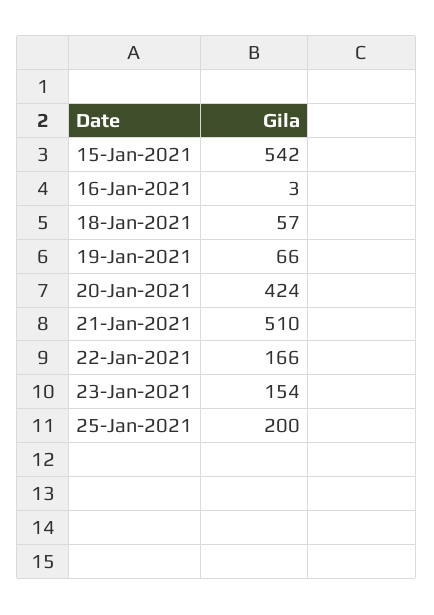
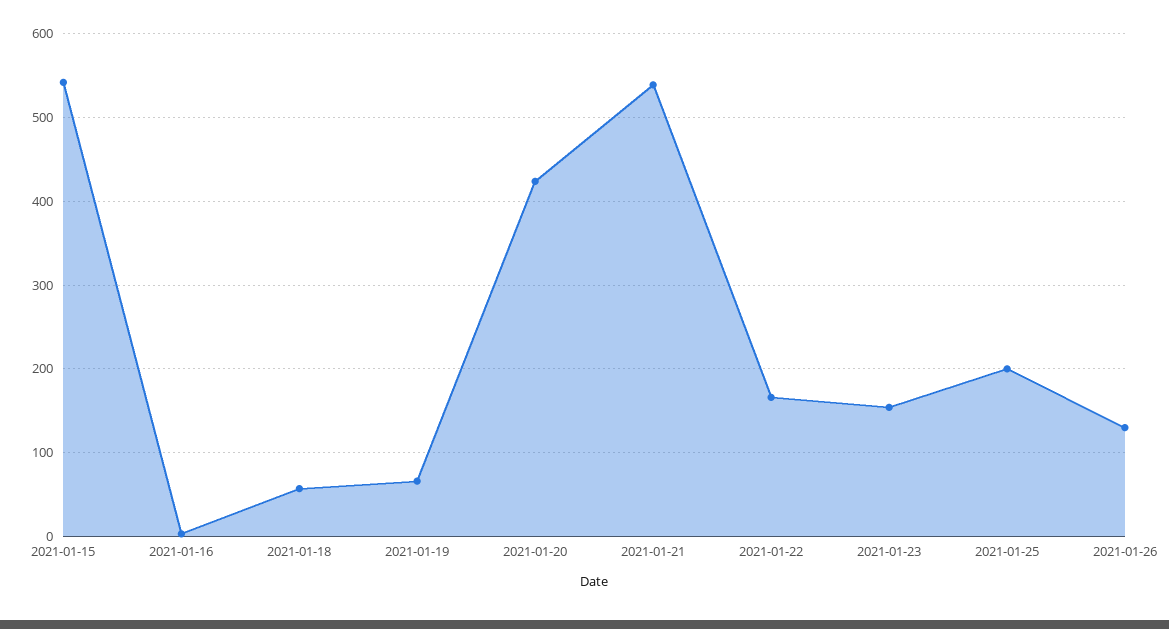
21-Jan-2021: 510 -> 540
2021-01-26: none -> 130

